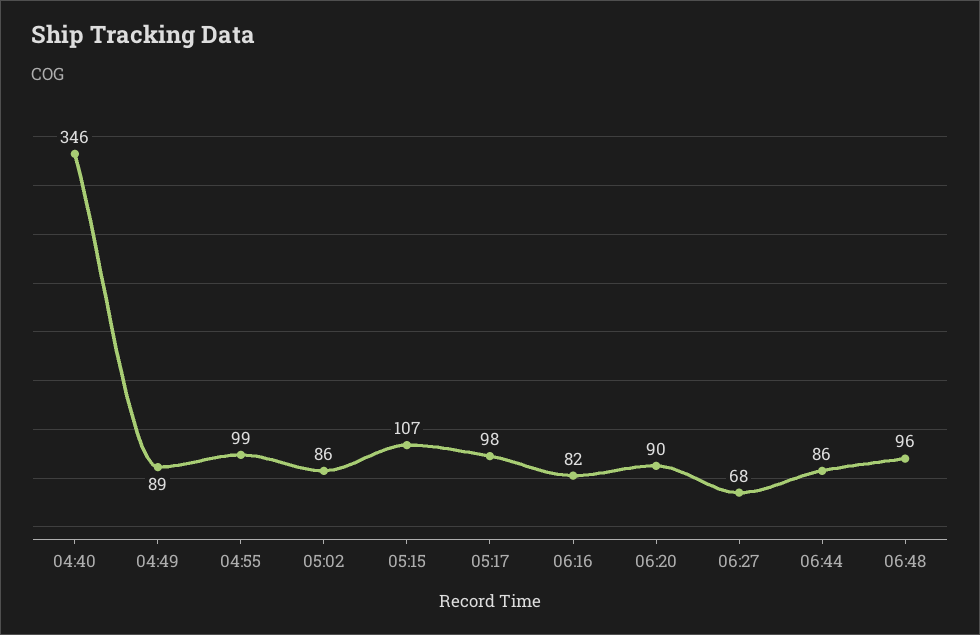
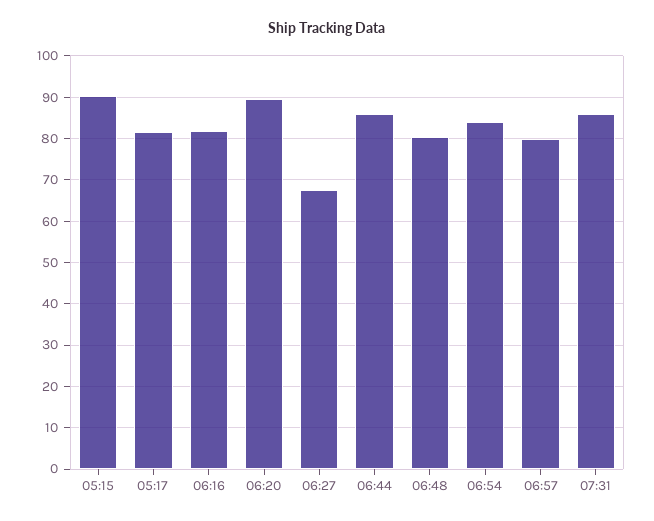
04:40: 346 -> none
04:49: 89 -> none
04:55: 99 -> none
05:02: 86 -> none
05:15: 107 -> 90
05:17: 98 -> 82
06:48: 96 -> 80
06:54: none -> 84
06:57: none -> 80
07:31: none -> 86

